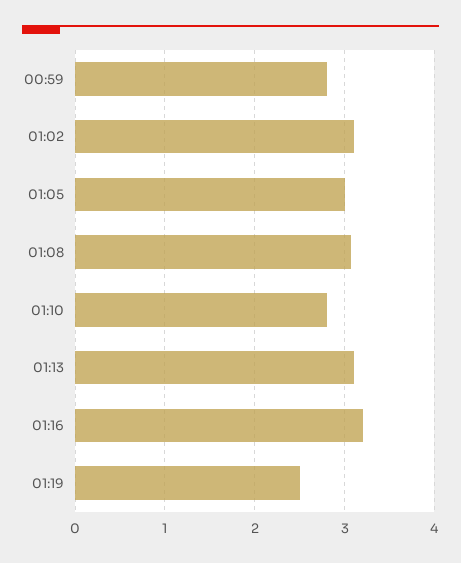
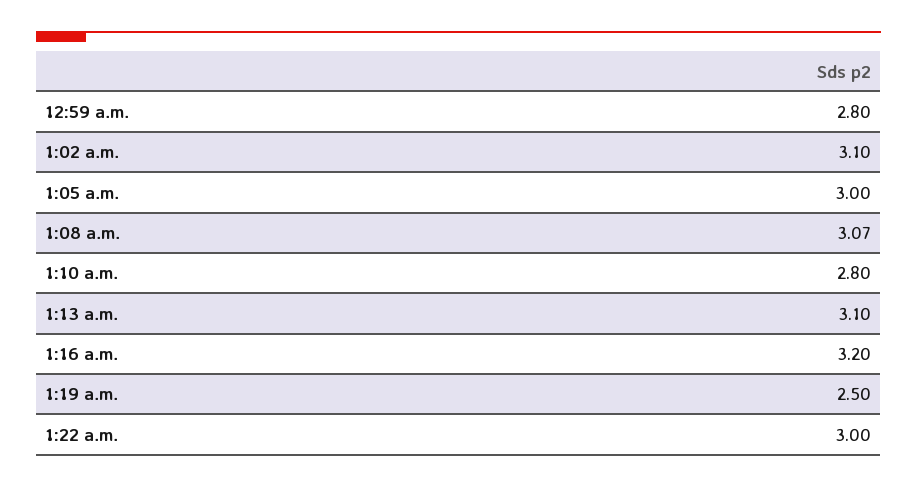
1:22 a.m.: none -> 3

